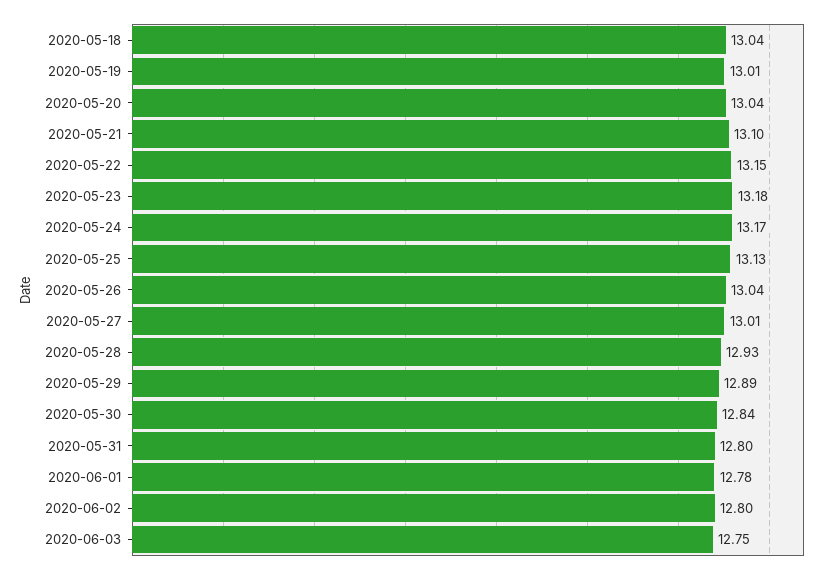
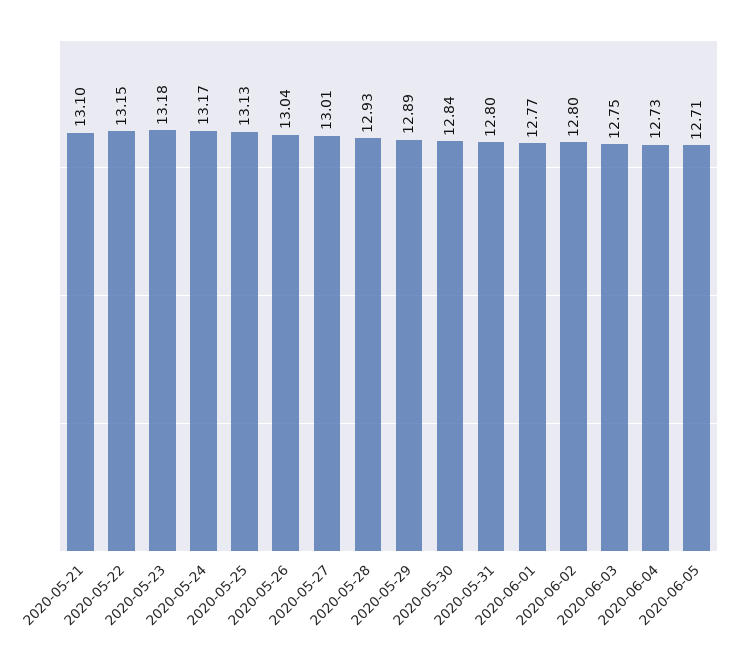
2020-05-18: 13.04 -> none
2020-05-19: 13.01 -> none
2020-05-20: 13.04 -> none
2020-06-01: 12.78 -> 12.77
2020-06-04: none -> 12.73
2020-06-05: none -> 12.71

